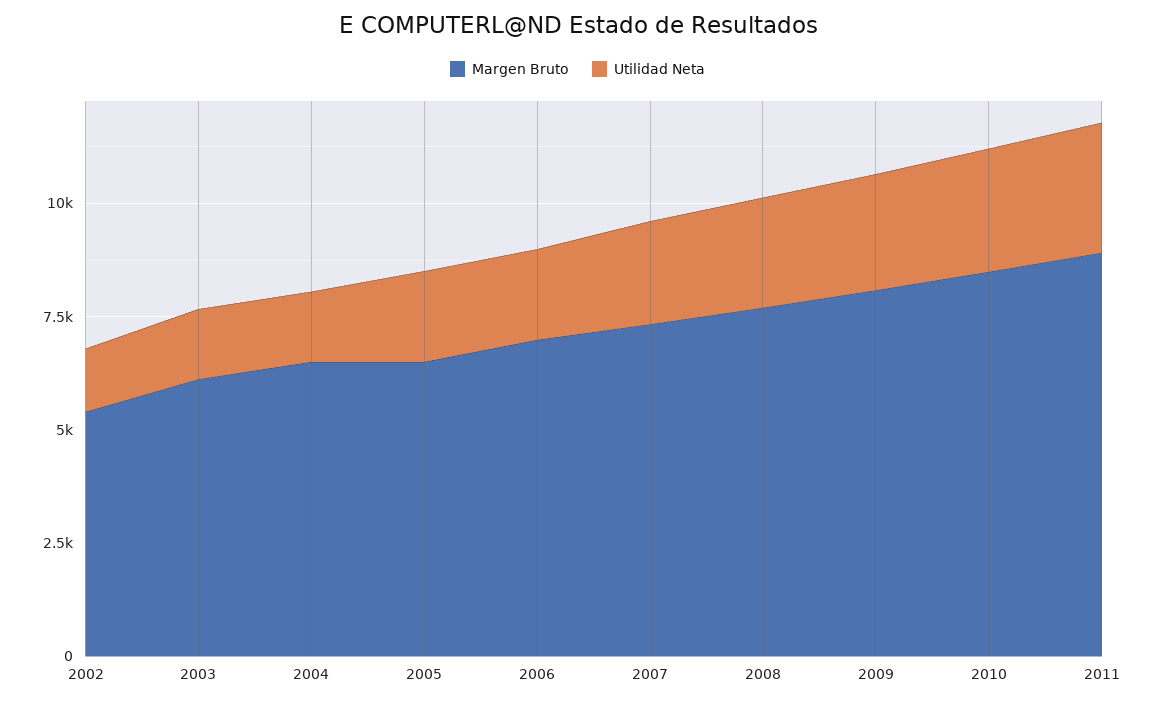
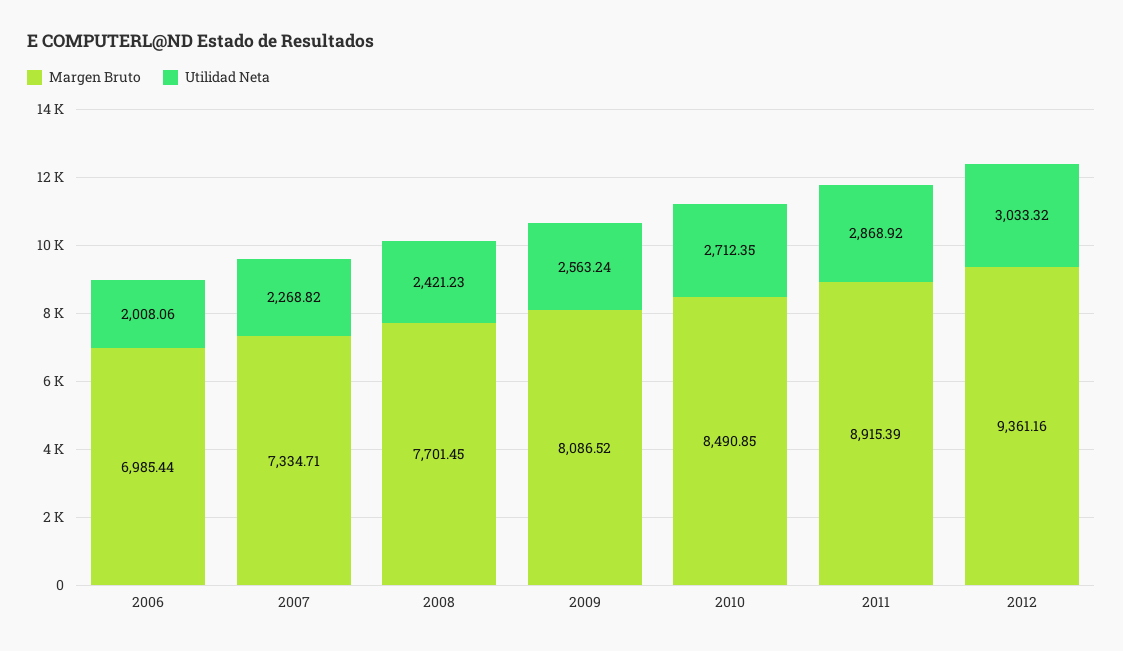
Margen Bruto, 2002: 5500 -> none
Utilidad Neta, 2002: 1500 -> none
Margen Bruto, 2003: 6000 -> none
Utilidad Neta, 2003: 1500 -> none
Margen Bruto, 2004: 6500 -> none
Utilidad Neta, 2004: 1500 -> none
Margen Bruto, 2005: 6500 -> none
Utilidad Neta, 2005: 2000 -> none
Margen Bruto, 2012: none -> 9361.16
Utilidad Neta, 2012: none -> 3033.32

